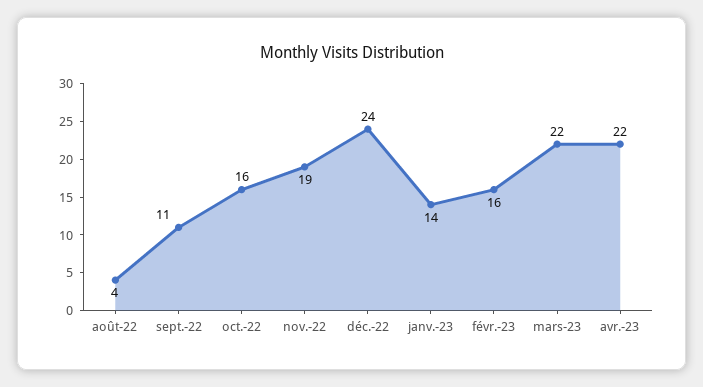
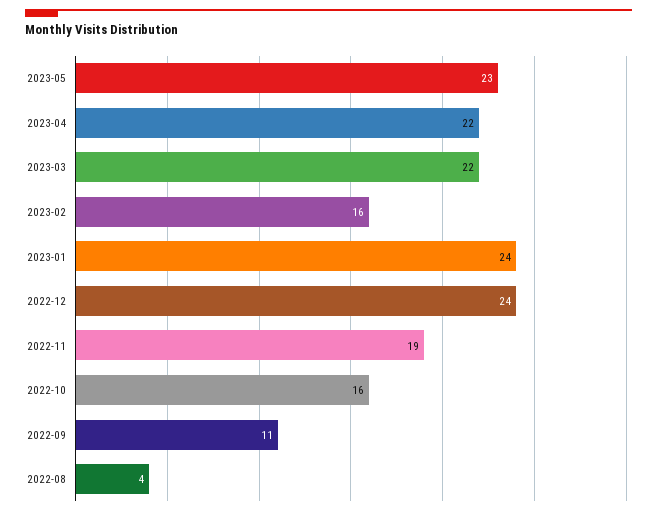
janv.-23: 14 -> 24
2023-05: none -> 23

